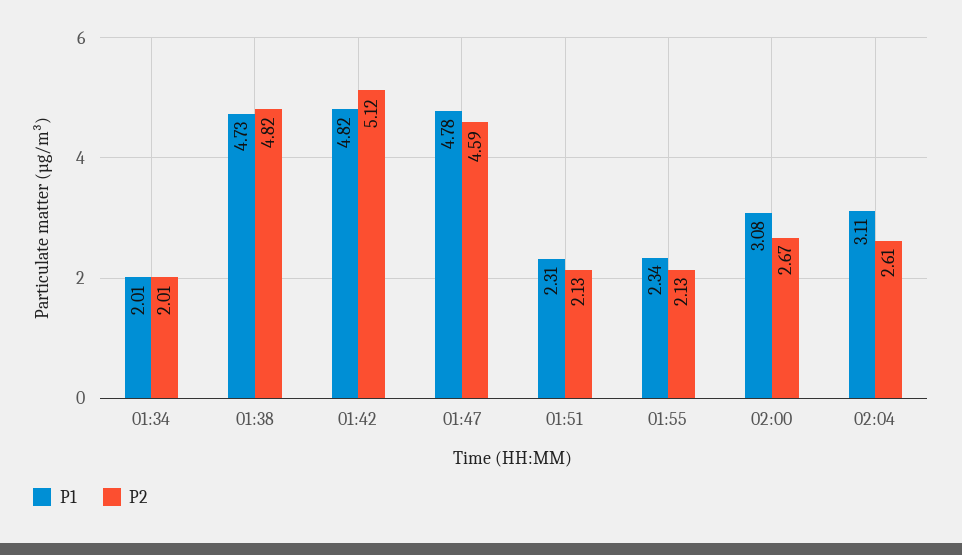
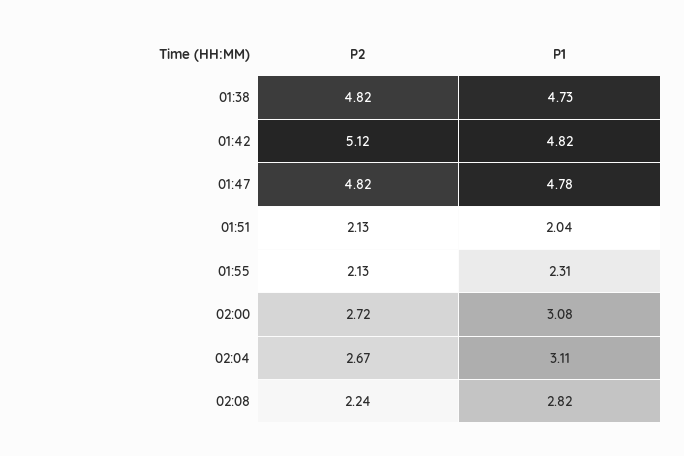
P1, 01:34: 2.01 -> none
P2, 01:34: 2.01 -> none
P2, 01:47: 4.59 -> 4.82
P1, 01:51: 2.31 -> 2.04
P1, 01:55: 2.34 -> 2.31
P2, 02:00: 2.67 -> 2.72
P2, 02:04: 2.61 -> 2.67
P2, 02:08: none -> 2.24
P1, 02:08: none -> 2.82

